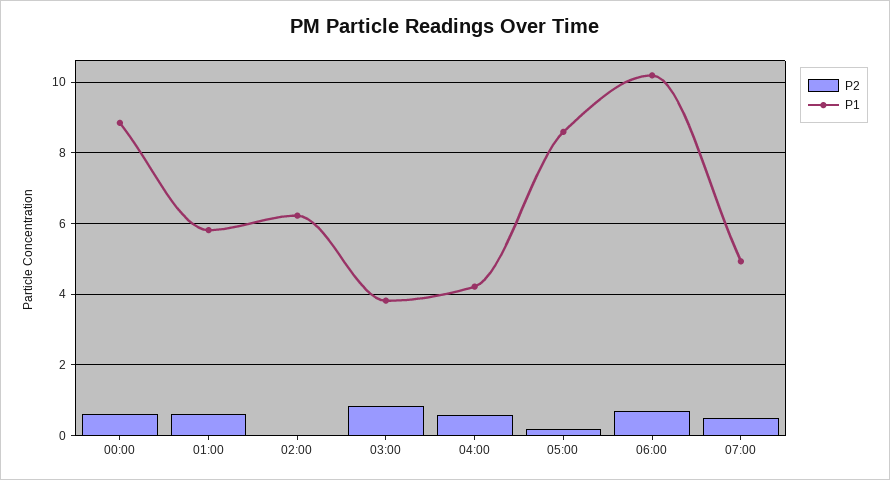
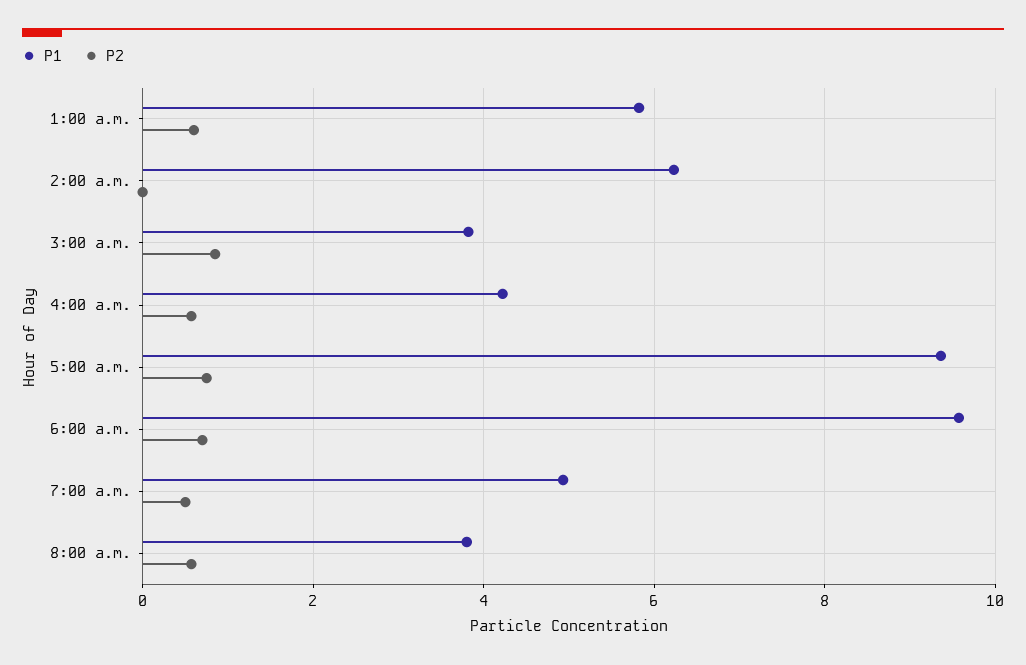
P2, 00:00: 0.6 -> none
P1, 00:00: 8.8 -> none
P2, 05:00: 0.2 -> 0.8
P1, 05:00: 8.6 -> 9.4
P1, 06:00: 10.2 -> 9.6
P1, 8:00 a.m.: none -> 3.8
P2, 8:00 a.m.: none -> 0.6

